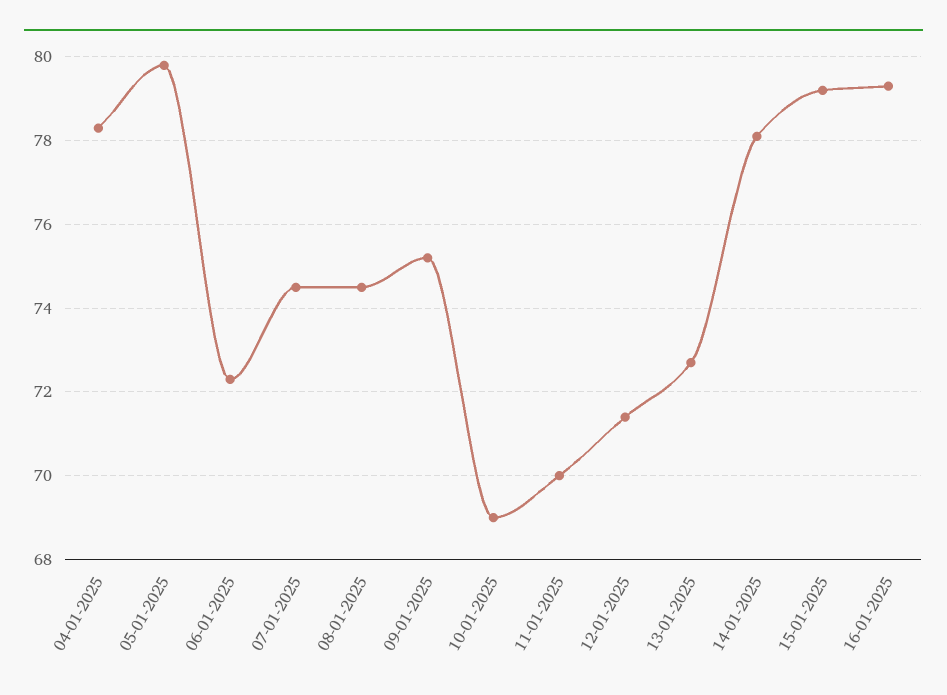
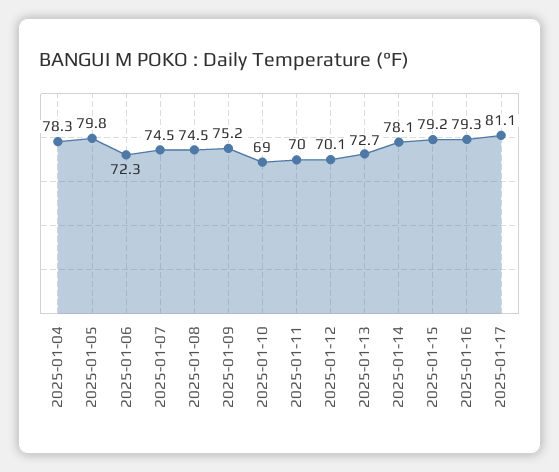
12-01-2025: 71.5 -> 70.1
2025-01-17: none -> 81.1

